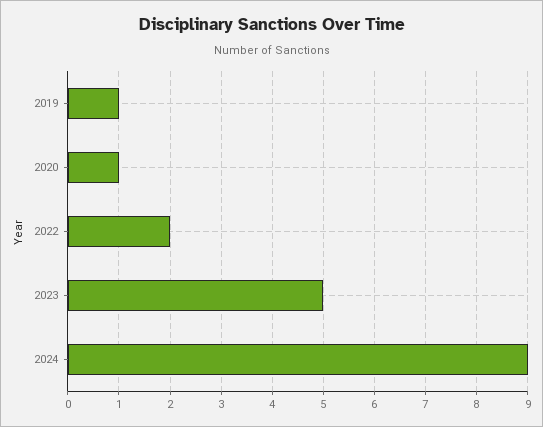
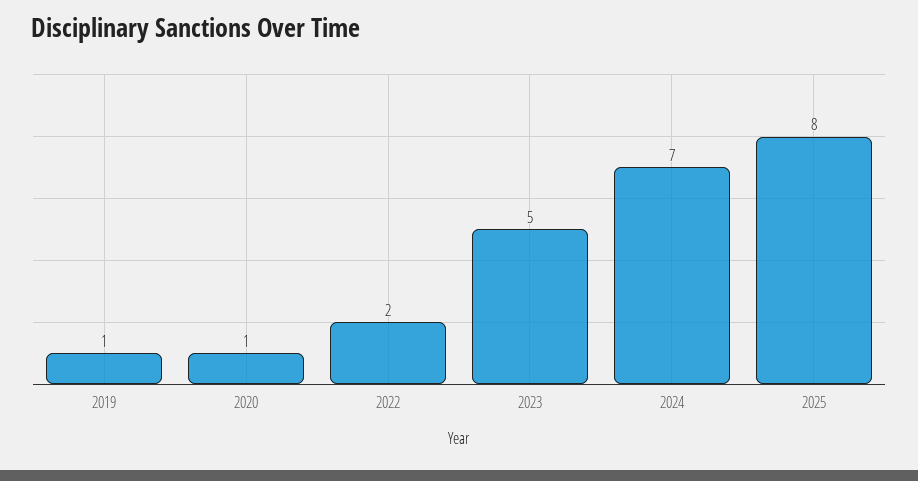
2024: 9 -> 7
2025: none -> 8

